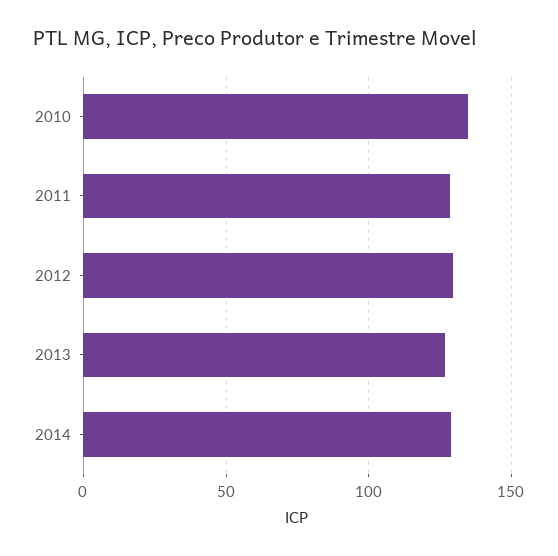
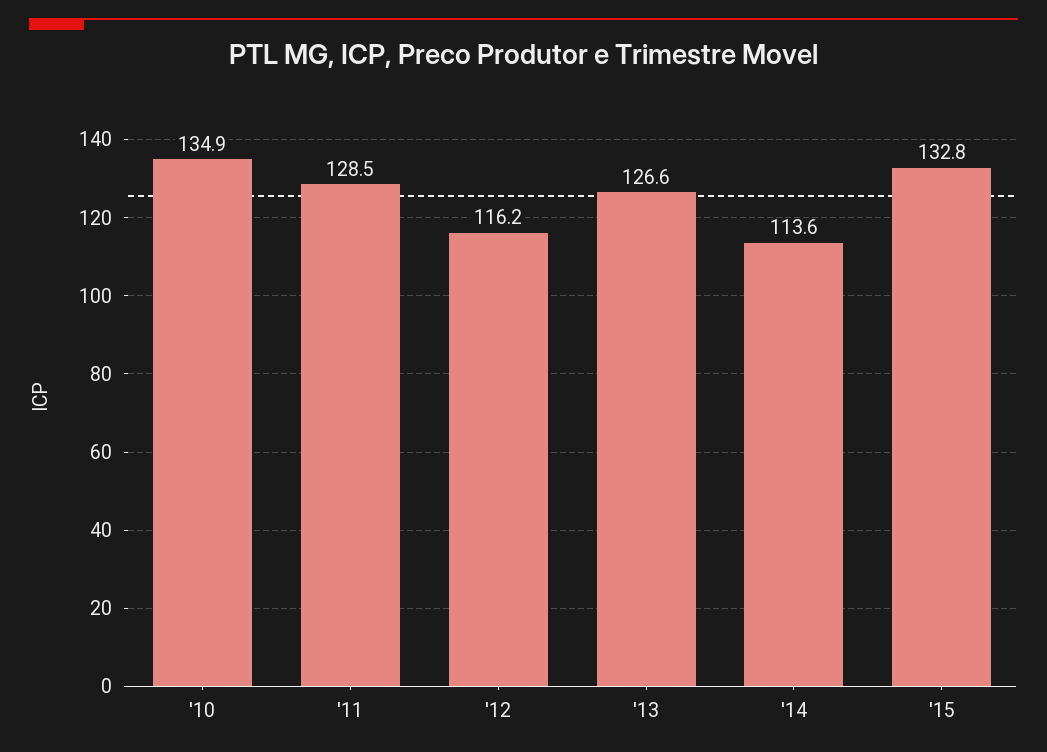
2012: 130 -> 116.2
2014: 130 -> 113.6
'15: none -> 132.8

